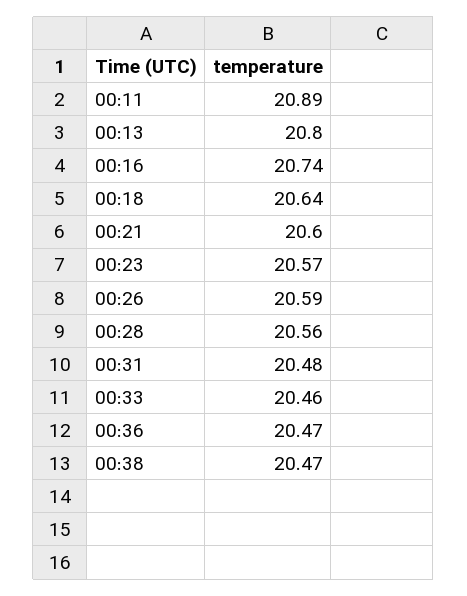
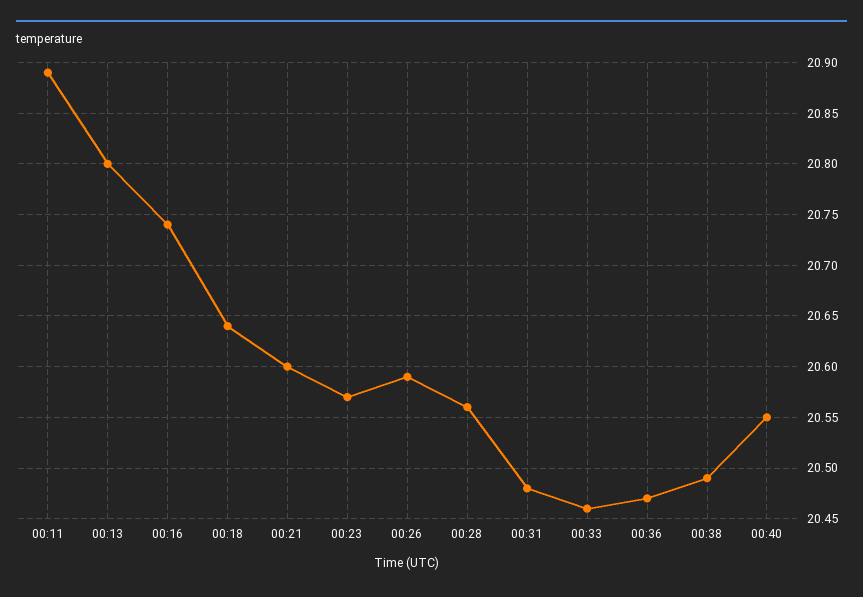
00:38: 20.47 -> 20.49
00:40: none -> 20.55

